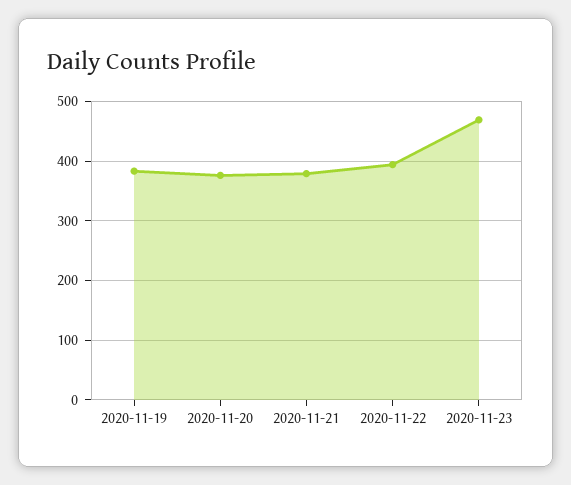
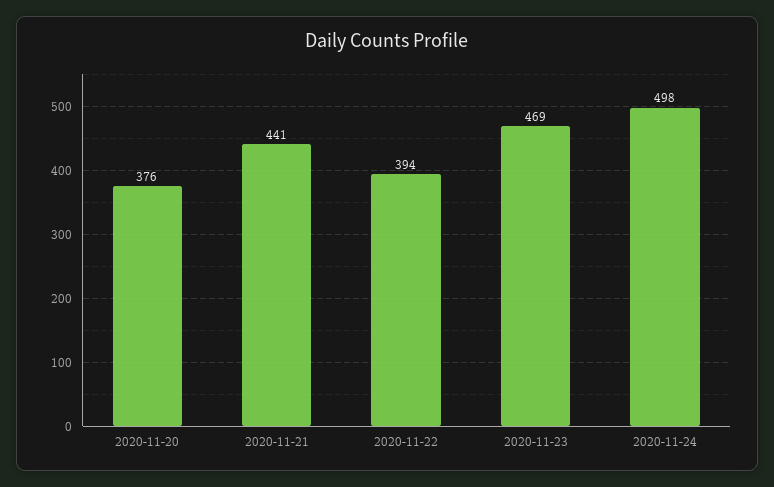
2020-11-19: 380 -> none
2020-11-21: 380 -> 441
2020-11-24: none -> 498

